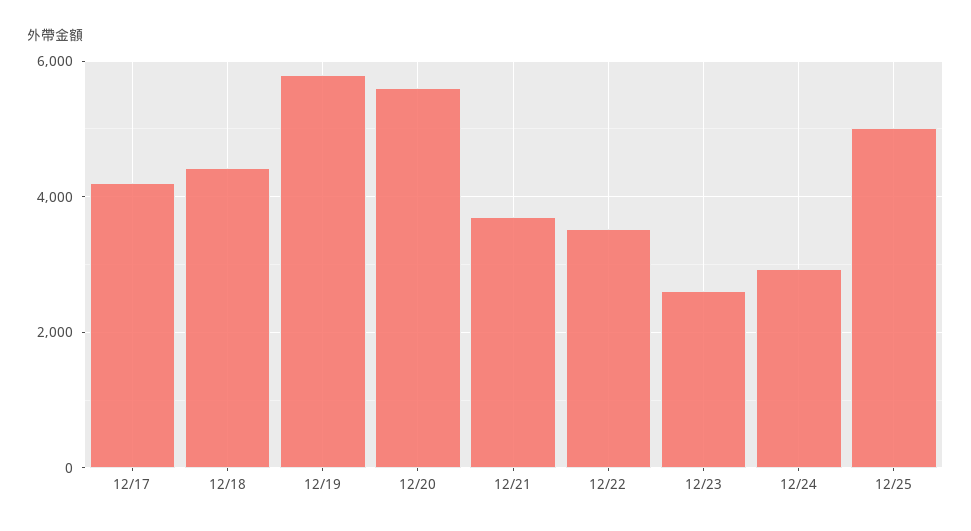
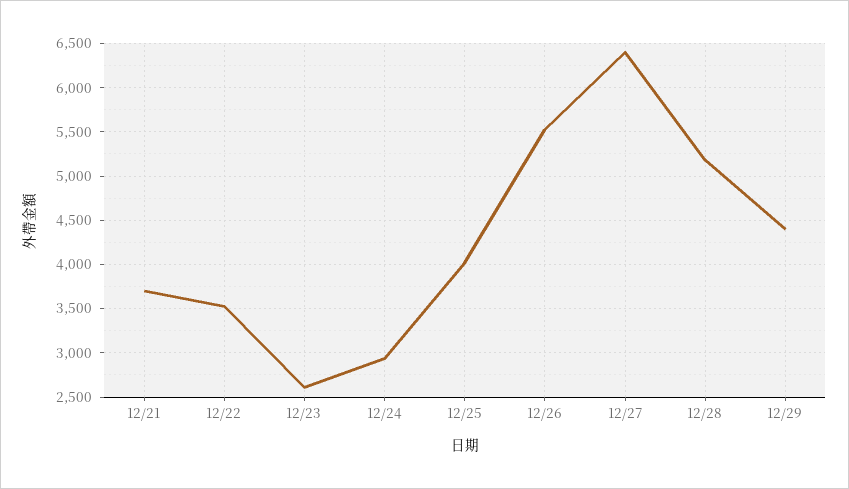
12/17: 4200 -> none
12/18: 4400 -> none
12/19: 5800 -> none
12/20: 5600 -> none
12/25: 5000 -> 4000
12/26: none -> 5500
12/27: none -> 6400
12/28: none -> 5200
12/29: none -> 4400

